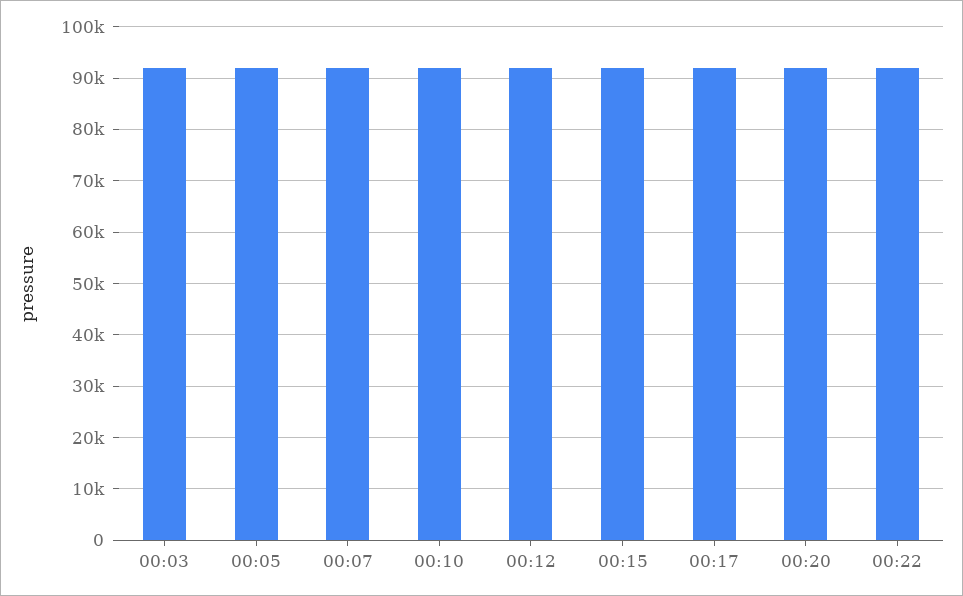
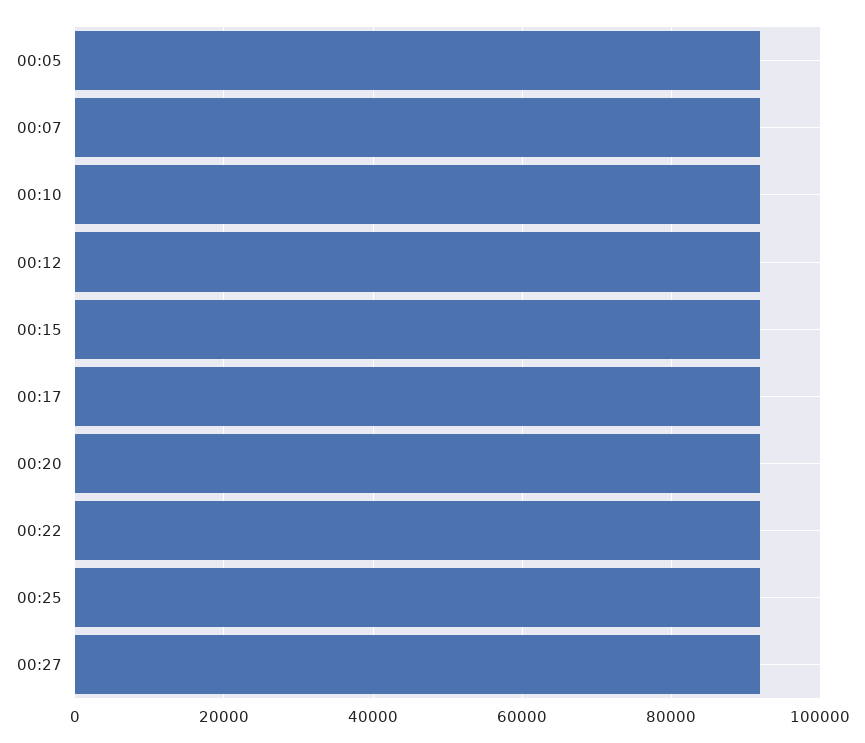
00:03: 92000 -> none
00:25: none -> 92000
00:27: none -> 92000

